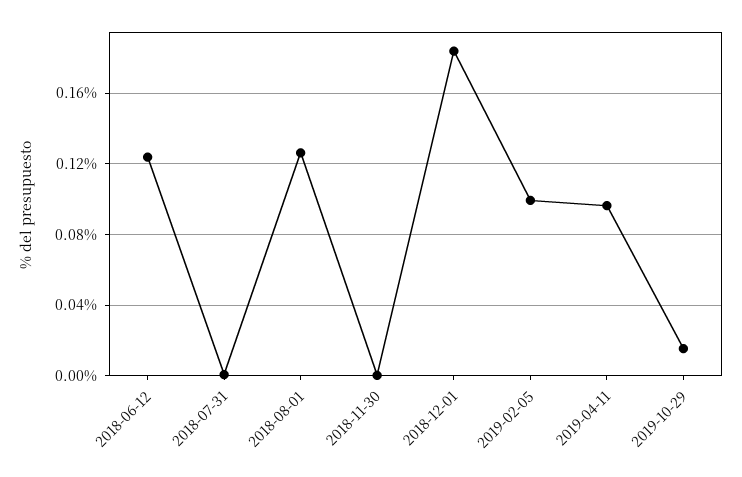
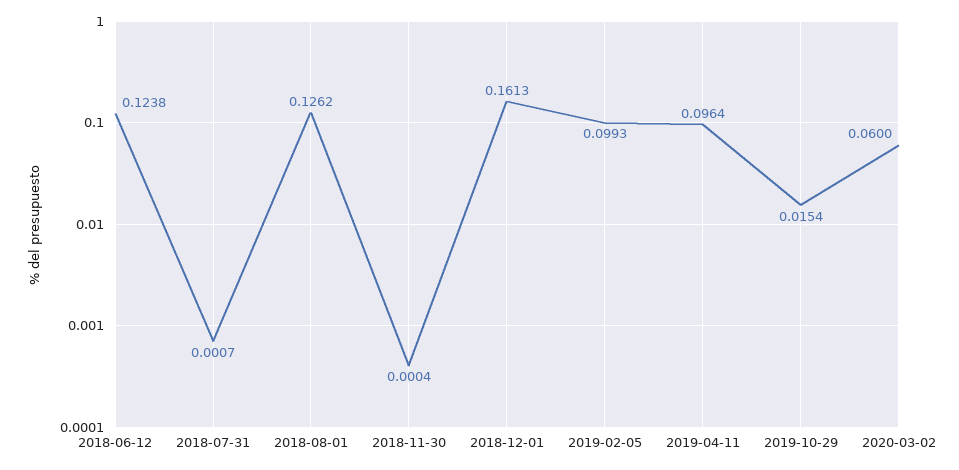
2018-12-01: 0.185 -> 0.1613
2020-03-02: none -> 0.06

